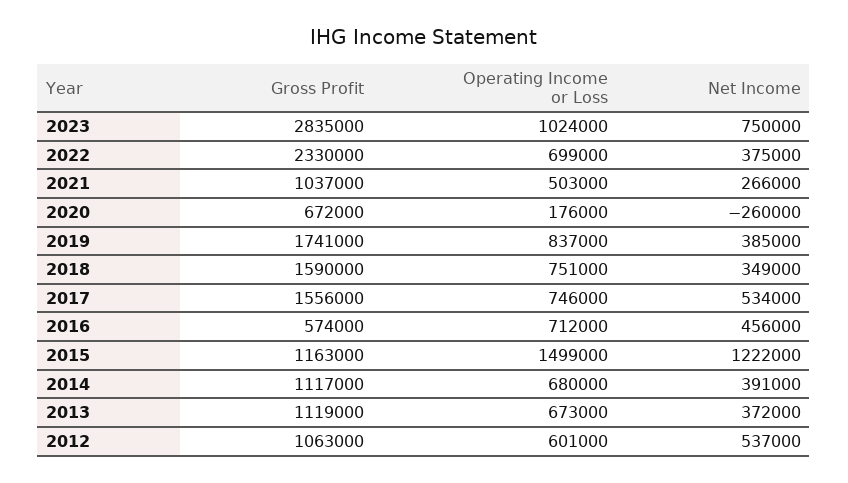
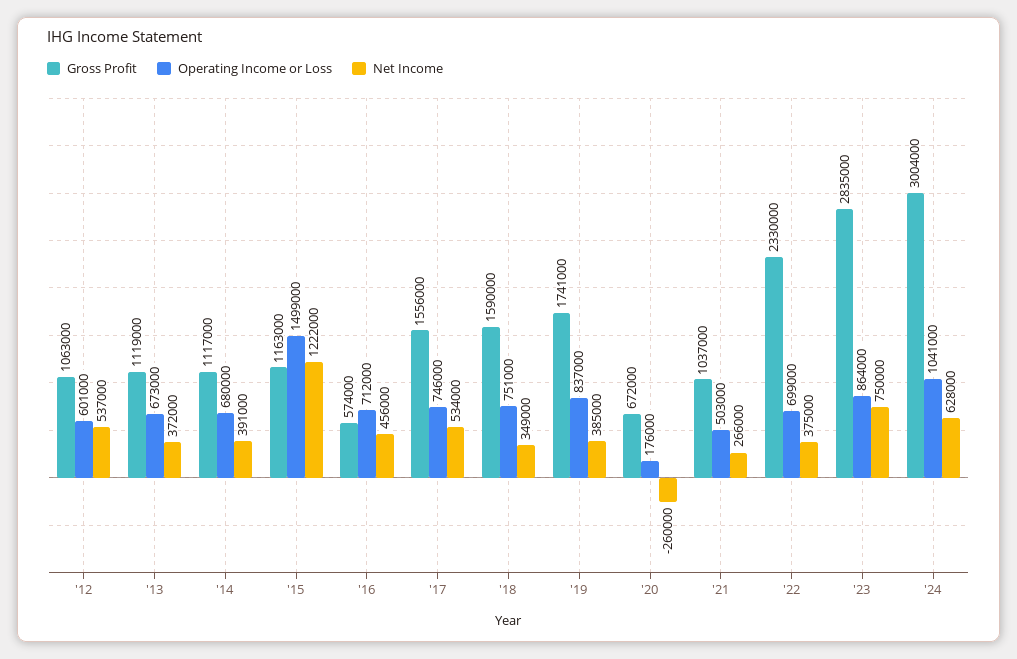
Operating Income or Loss, 2023: 1024000 -> 864000
Gross Profit, '24: none -> 3004000
Operating Income or Loss, '24: none -> 1041000
Net Income, '24: none -> 628000

